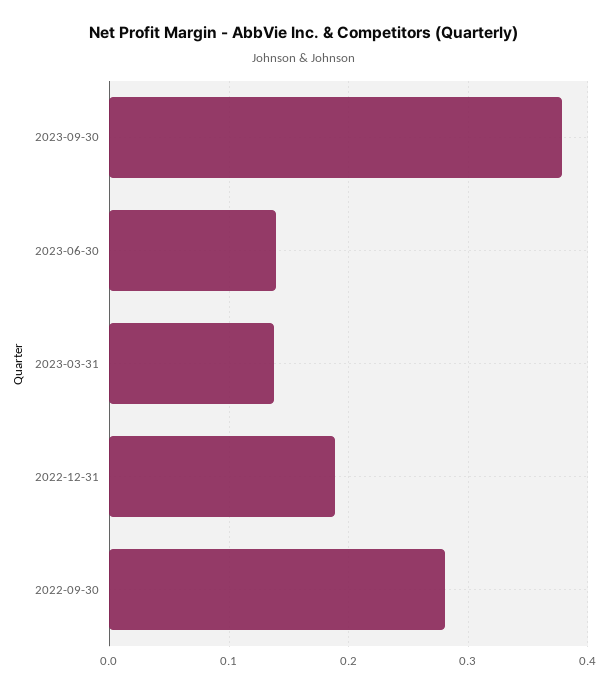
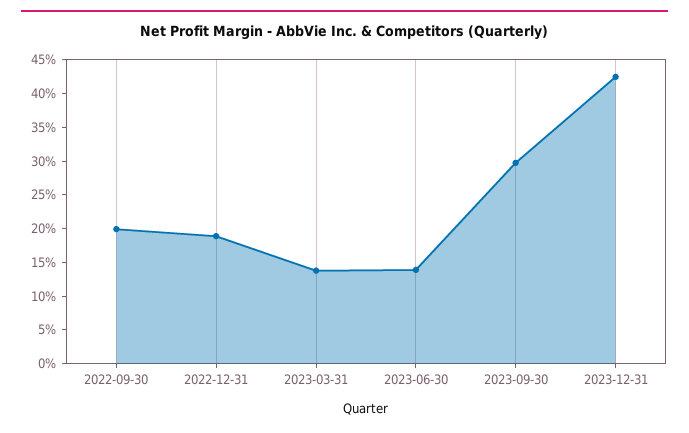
2023-09-30: 0.38 -> 0.3
2022-09-30: 0.28 -> 0.2
2023-12-31: none -> 0.425

